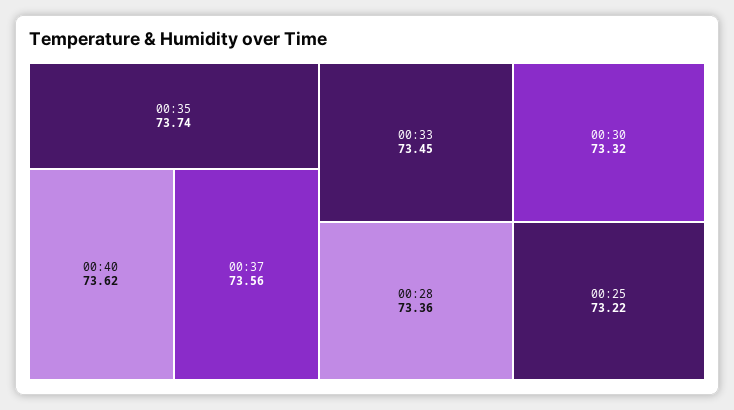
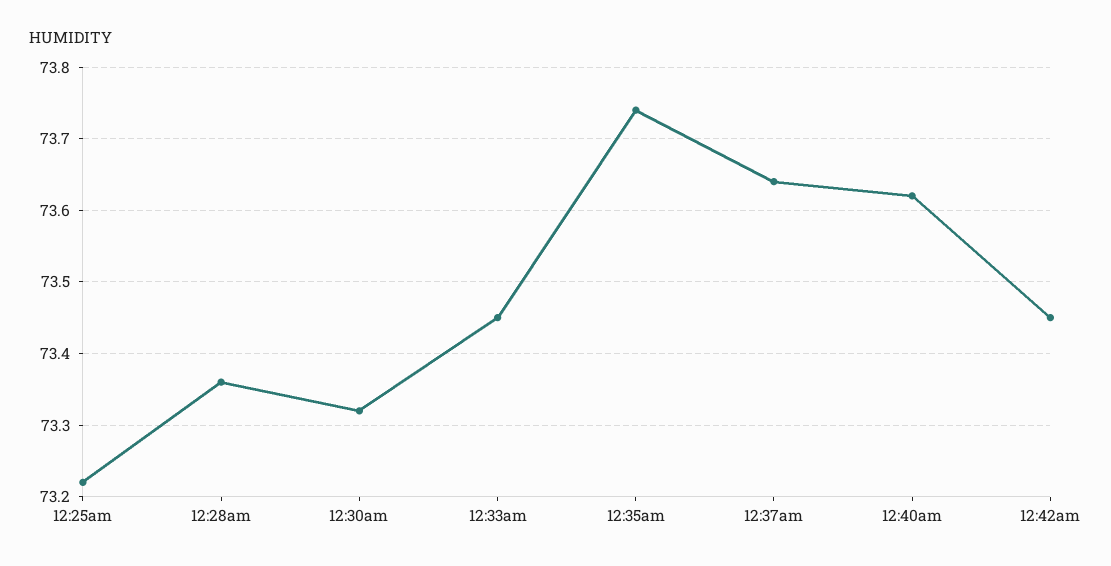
00:37: 73.56 -> 73.64
12:42am: none -> 73.45

